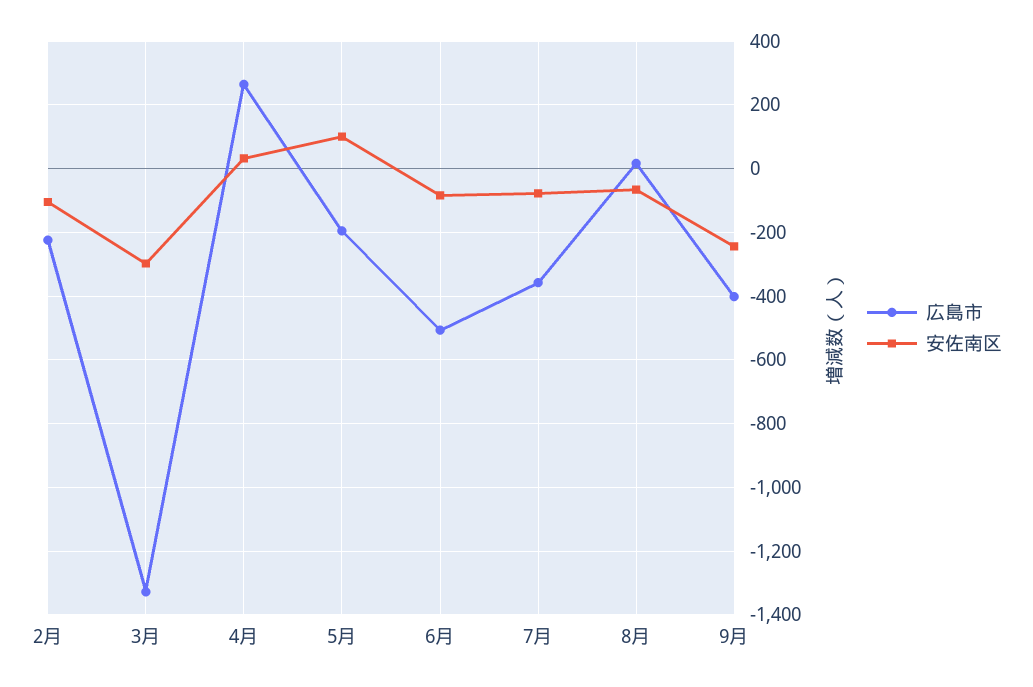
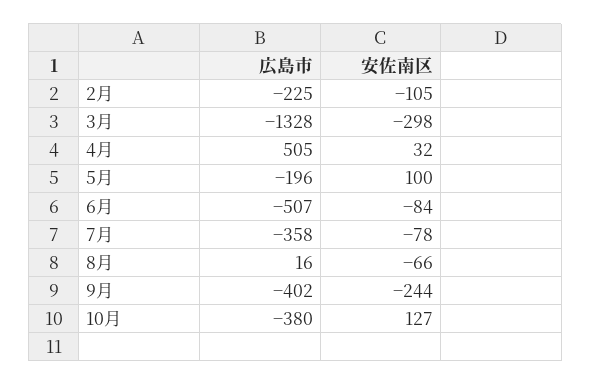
広島市, 4月: 260 -> 505
広島市, 10月: none -> -380
安佐南区, 10月: none -> 127

